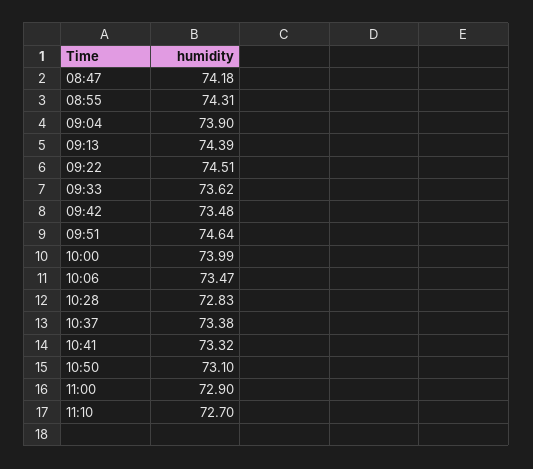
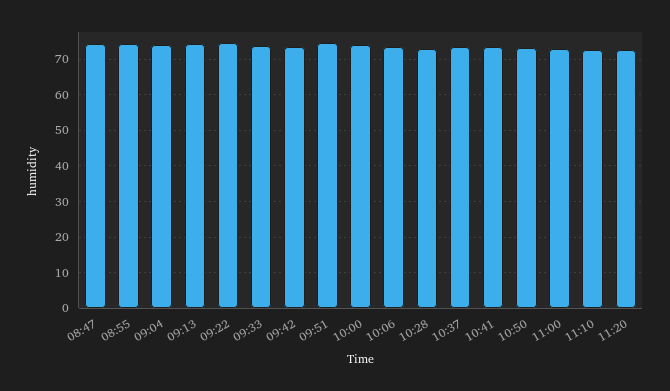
11:20: none -> 72

